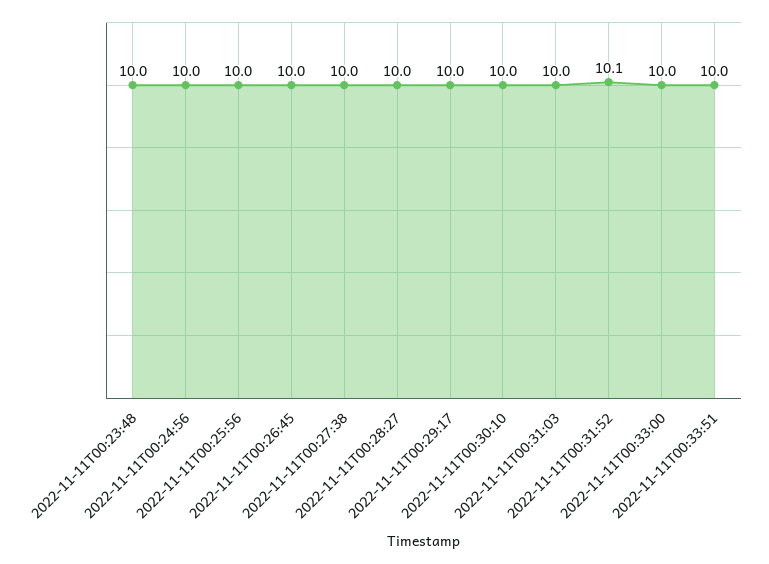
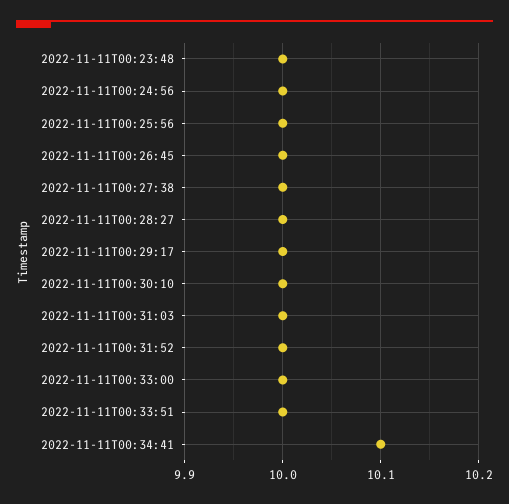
2022-11-11T00:31:52: 10.1 -> 10
2022-11-11T00:34:41: none -> 10.1

